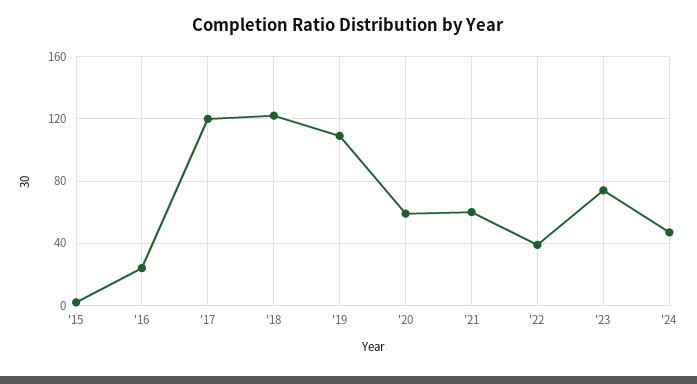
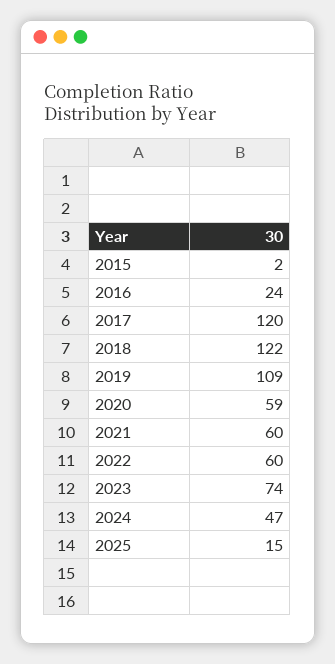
'22: 40 -> 60
2025: none -> 15

